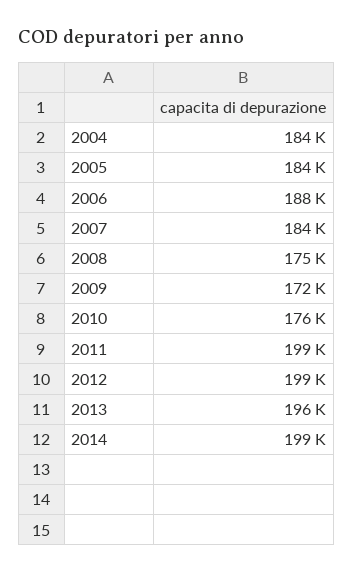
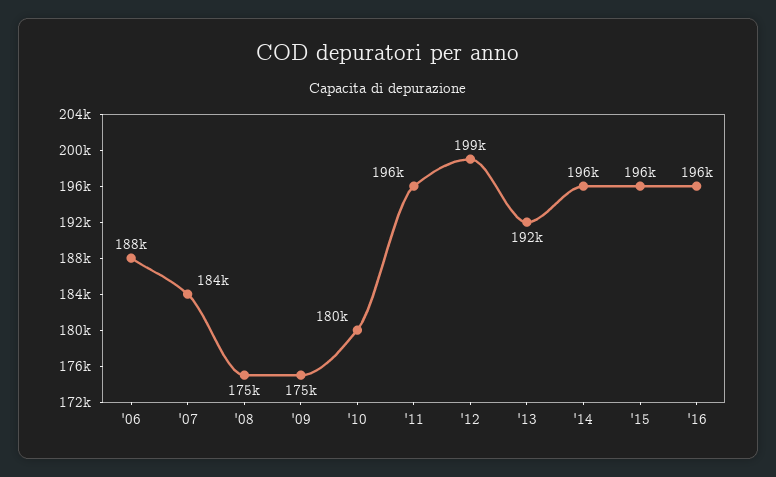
2004: 184000 -> none
2005: 184000 -> none
2009: 172000 -> 175000
2010: 176000 -> 180000
2011: 199000 -> 196000
2013: 196000 -> 192000
2014: 199000 -> 196000
'15: none -> 196000
'16: none -> 196000

